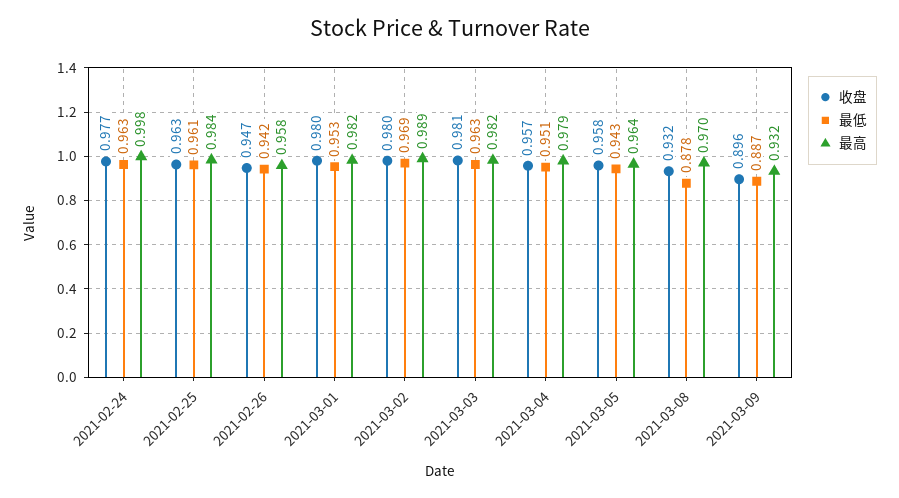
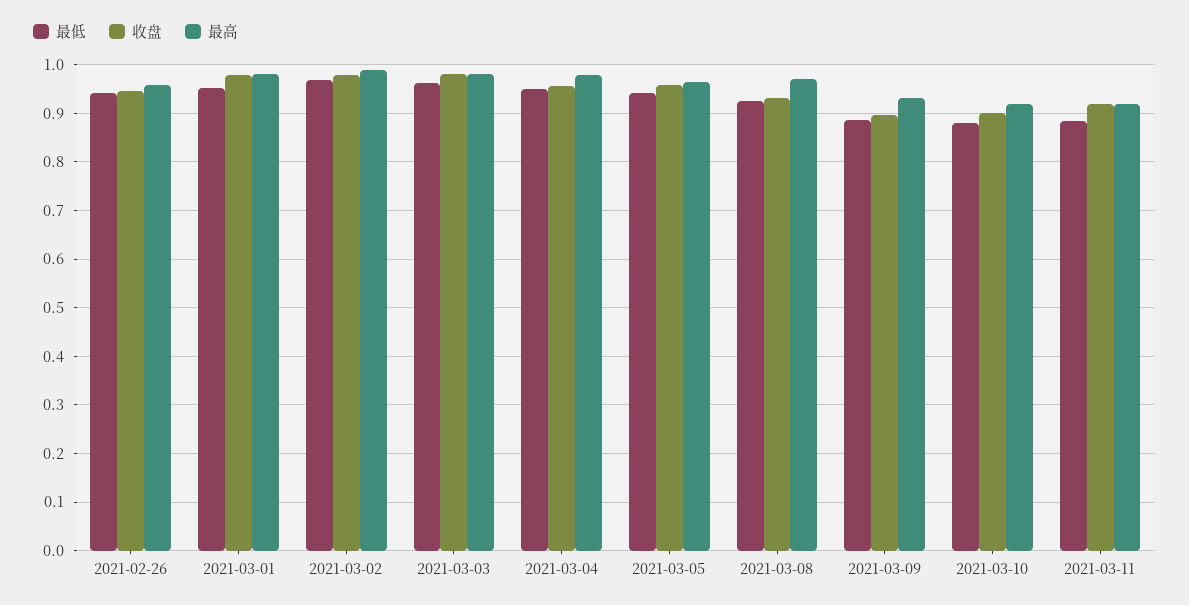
收盘, 2021-02-24: 0.977 -> none
最低, 2021-02-24: 0.963 -> none
最高, 2021-02-24: 0.998 -> none
收盘, 2021-02-25: 0.963 -> none
最低, 2021-02-25: 0.961 -> none
最高, 2021-02-25: 0.984 -> none
最低, 2021-03-08: 0.878 -> 0.92
最低, 2021-03-10: none -> 0.88
收盘, 2021-03-10: none -> 0.9
最高, 2021-03-10: none -> 0.92
最低, 2021-03-11: none -> 0.88
收盘, 2021-03-11: none -> 0.92
最高, 2021-03-11: none -> 0.92

